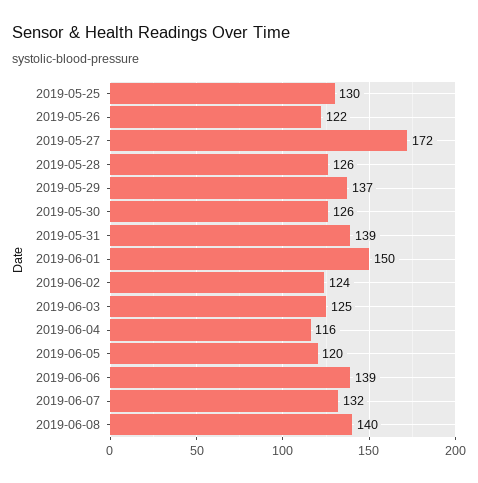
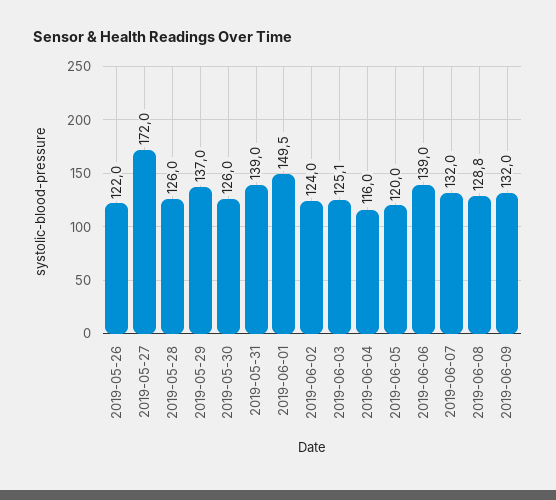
2019-05-25: 130 -> none
2019-06-08: 140 -> 128.8
2019-06-09: none -> 132

